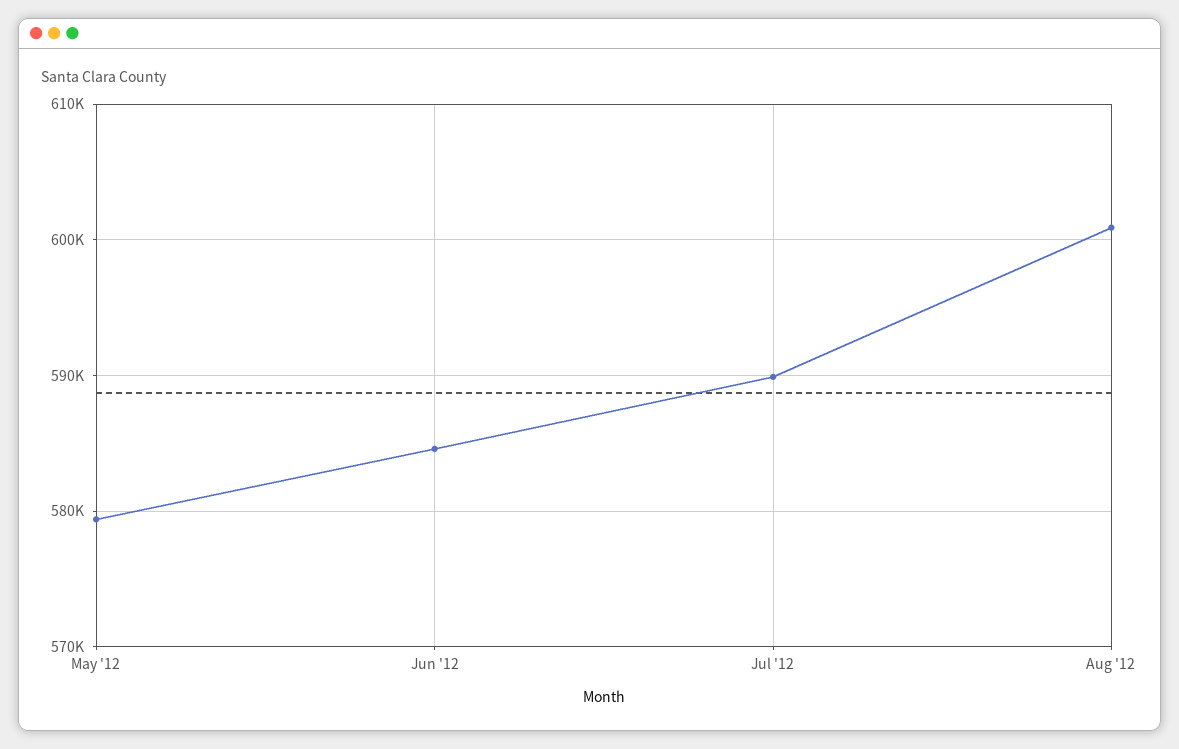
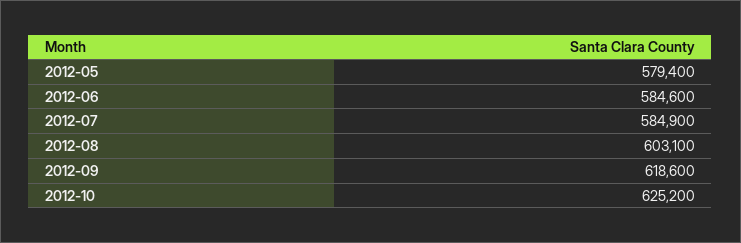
Jul '12: 590000 -> 584900
Aug '12: 601000 -> 603100
2012-09: none -> 618600
2012-10: none -> 625200

